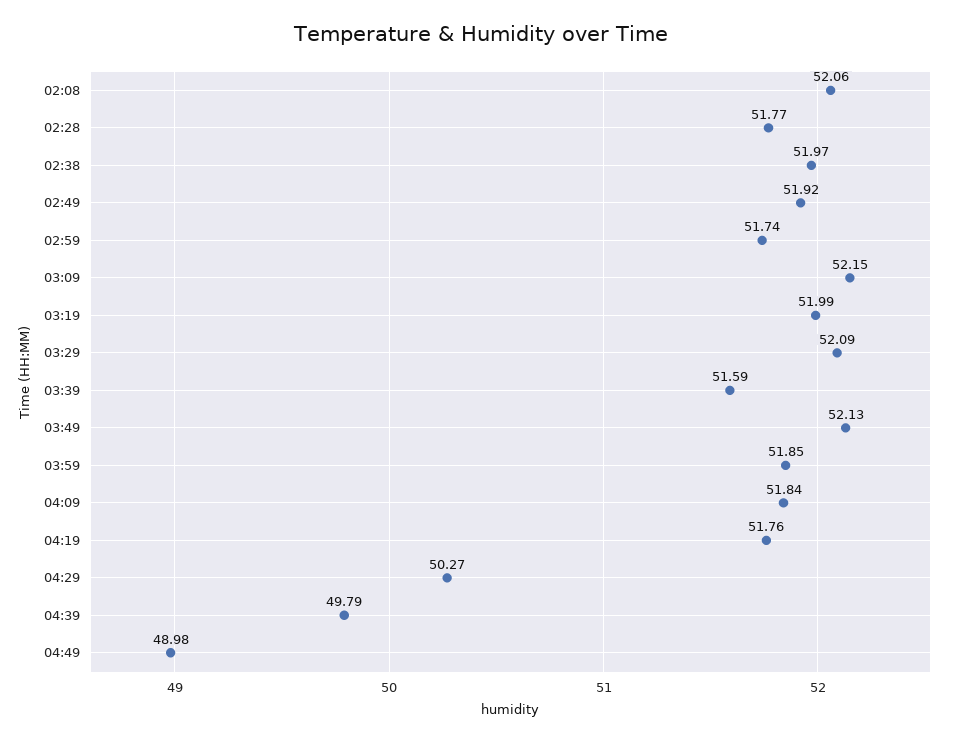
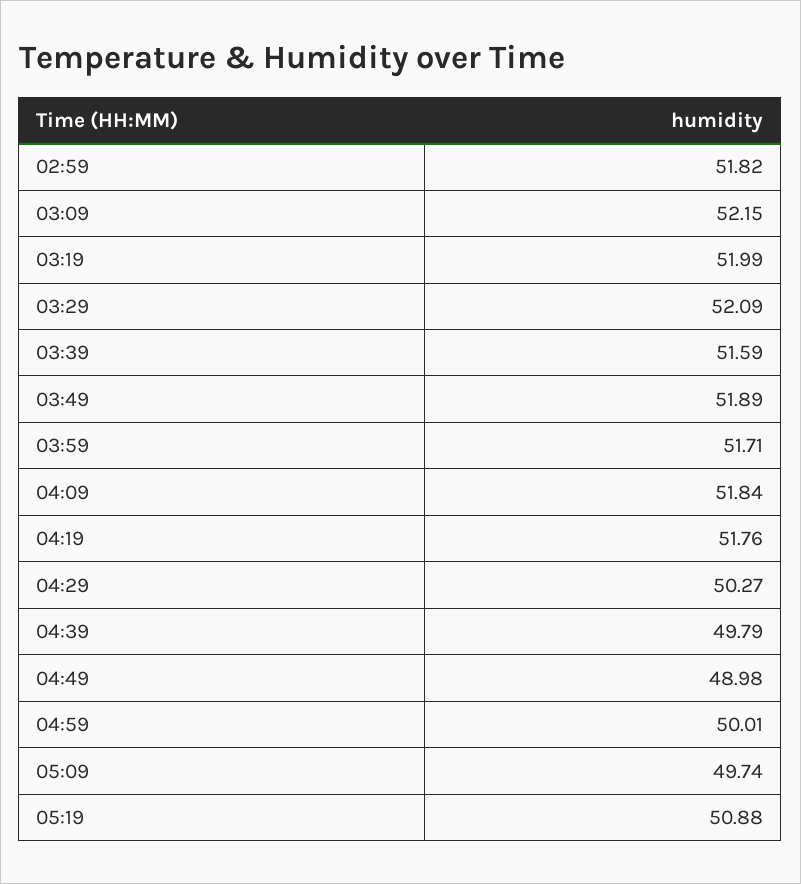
02:08: 52.06 -> none
02:28: 51.77 -> none
02:38: 51.97 -> none
02:49: 51.92 -> none
02:59: 51.74 -> 51.82
03:49: 52.13 -> 51.89
03:59: 51.85 -> 51.71
04:59: none -> 50.01
05:09: none -> 49.74
05:19: none -> 50.88

